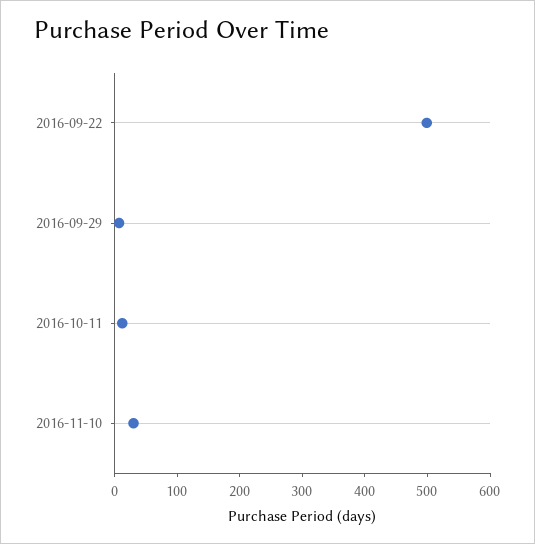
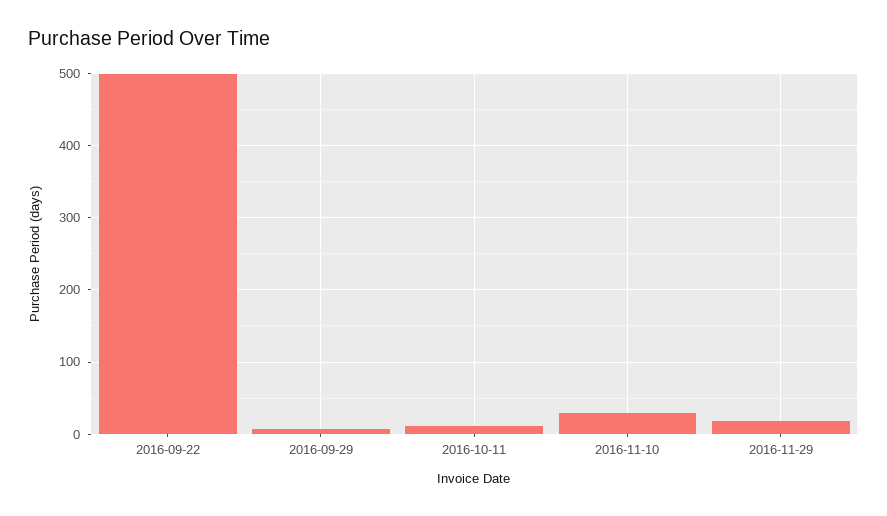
2016-11-29: none -> 20

